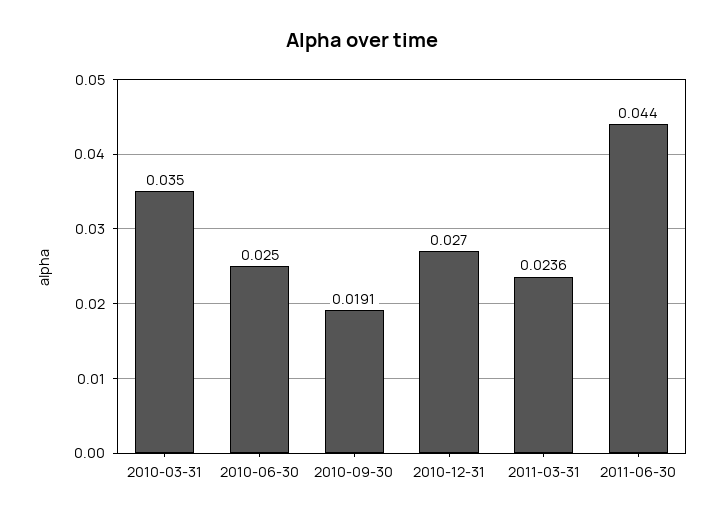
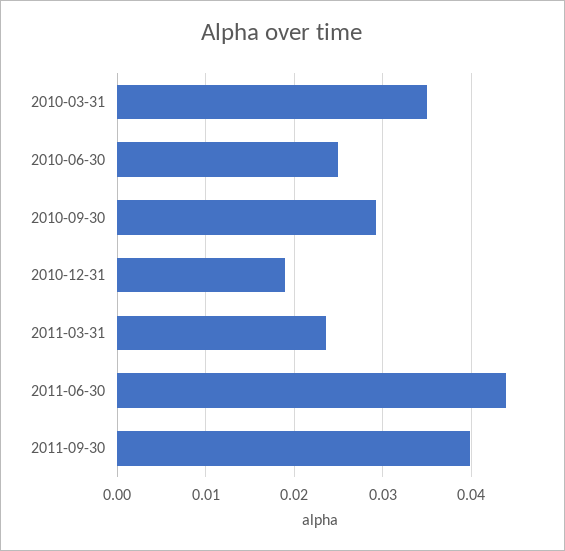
2010-09-30: 0.0191 -> 0.029
2010-12-31: 0.027 -> 0.019
2011-09-30: none -> 0.04

